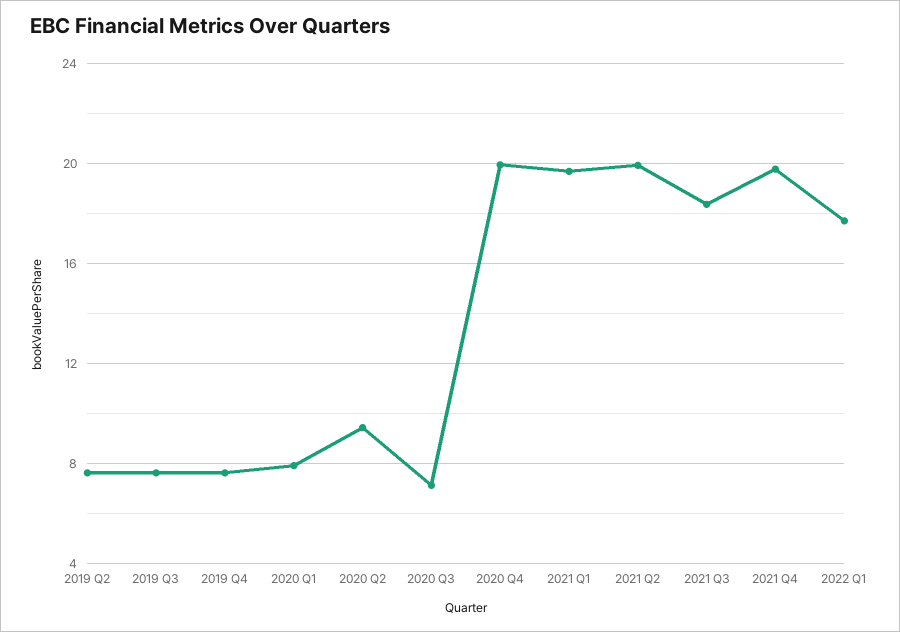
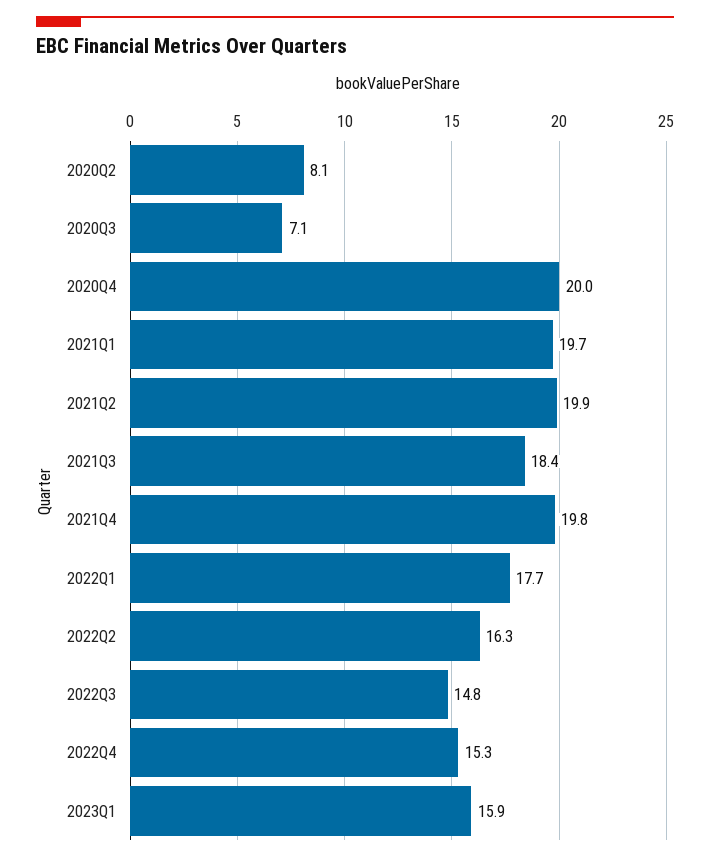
2019 Q2: 7.5 -> none
2019 Q3: 7.5 -> none
2019 Q4: 7.5 -> none
2020 Q1: 8 -> none
2020 Q2: 9.5 -> 8.1
2022Q2: none -> 16.3
2022Q3: none -> 14.8
2022Q4: none -> 15.3
2023Q1: none -> 15.9

